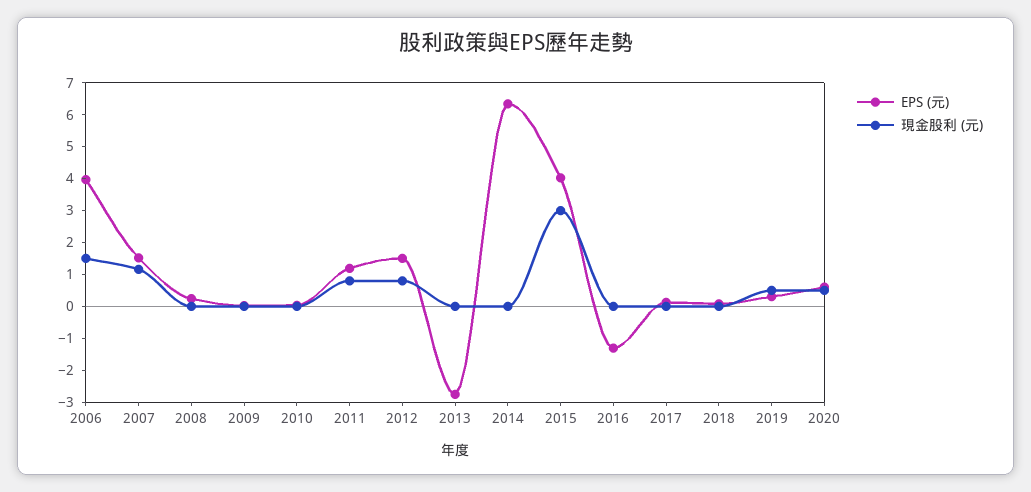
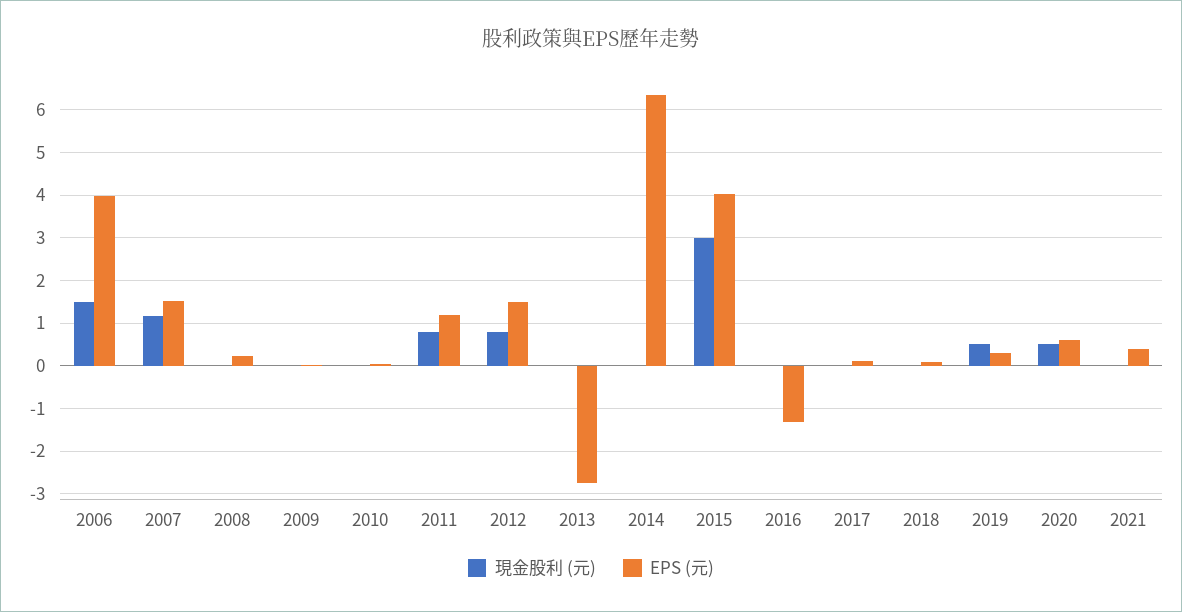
現金股利 (元), 2021: none -> 0
EPS (元), 2021: none -> 0.4

